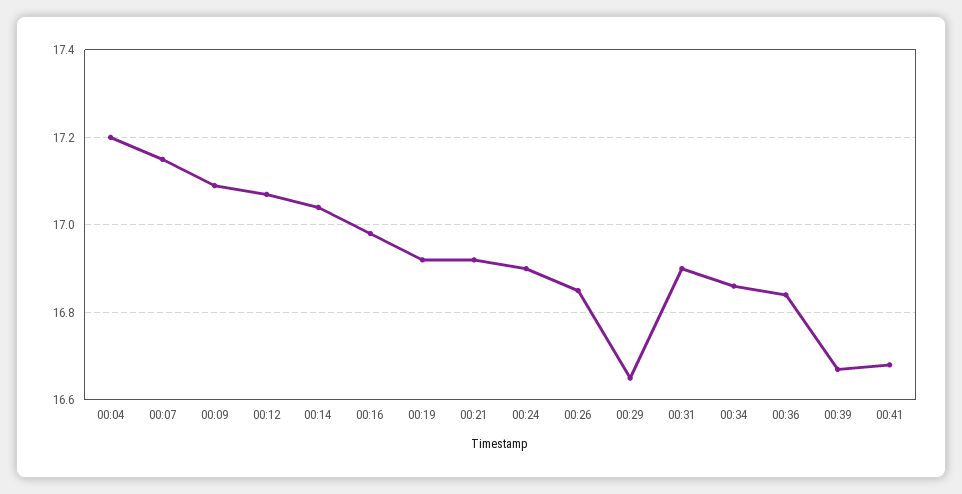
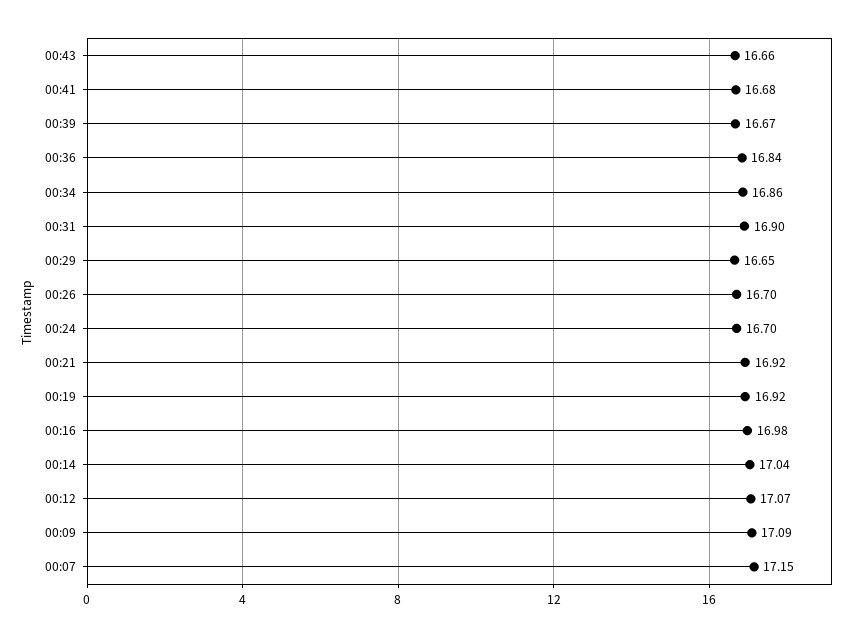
00:04: 17.2 -> none
00:24: 16.9 -> 16.7
00:26: 16.85 -> 16.7
00:43: none -> 16.66

